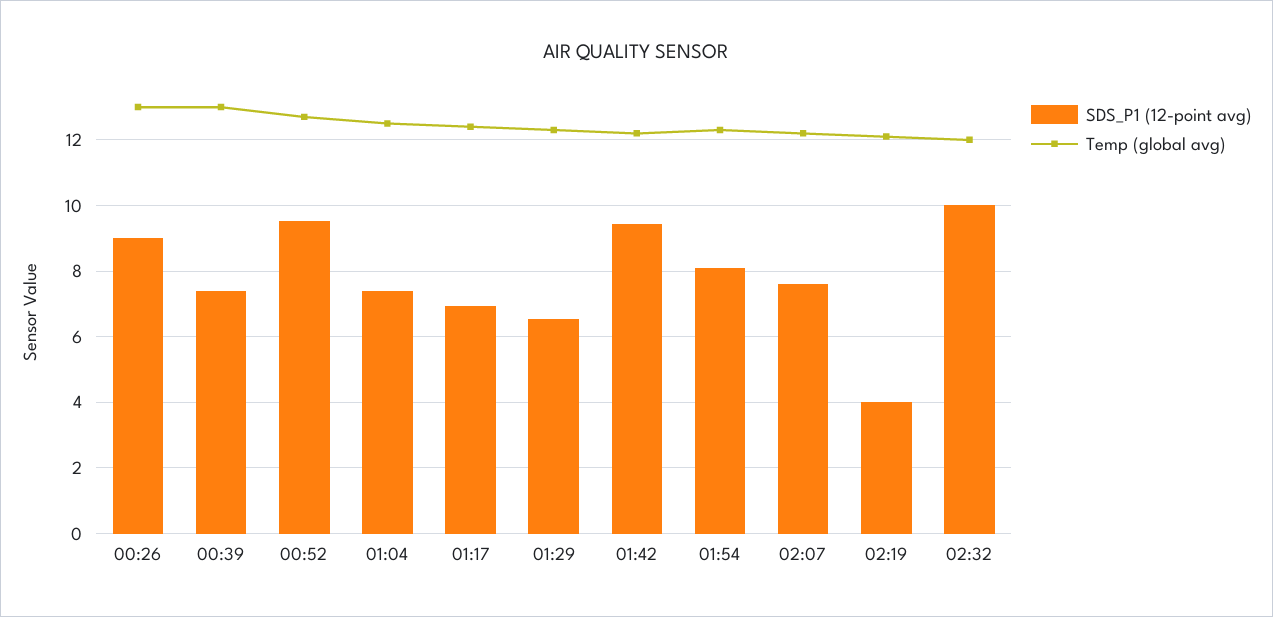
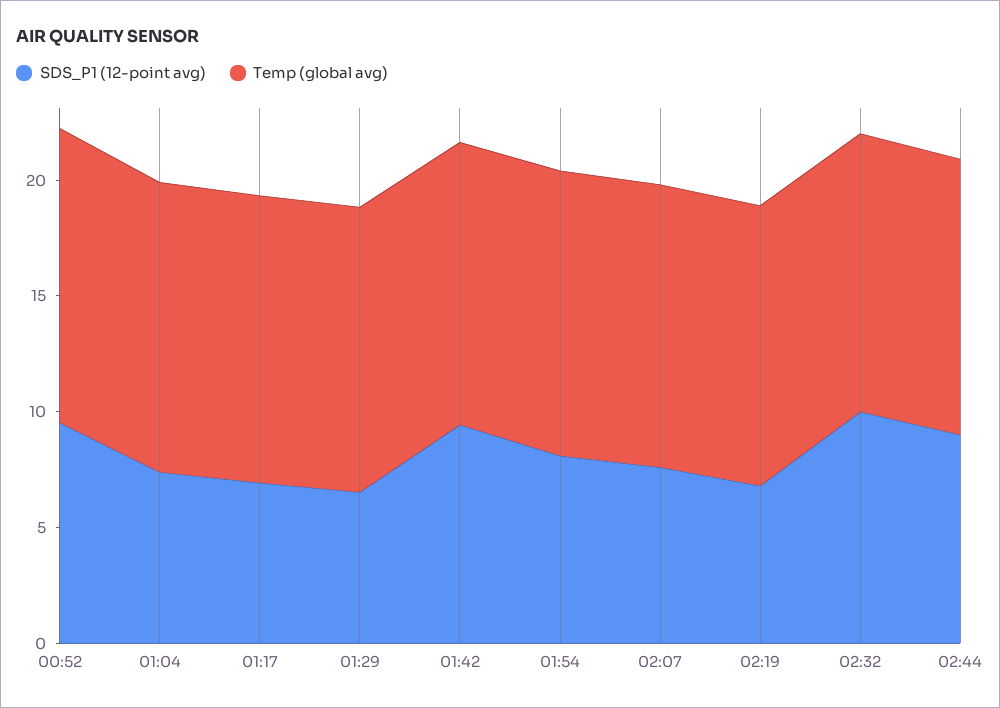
SDS_P1 (12-point avg), 00:26: 9 -> none
Temp (global avg), 00:26: 13 -> none
SDS_P1 (12-point avg), 00:39: 7.4 -> none
Temp (global avg), 00:39: 13 -> none
SDS_P1 (12-point avg), 02:19: 4 -> 7
SDS_P1 (12-point avg), 02:44: none -> 9
Temp (global avg), 02:44: none -> 12

